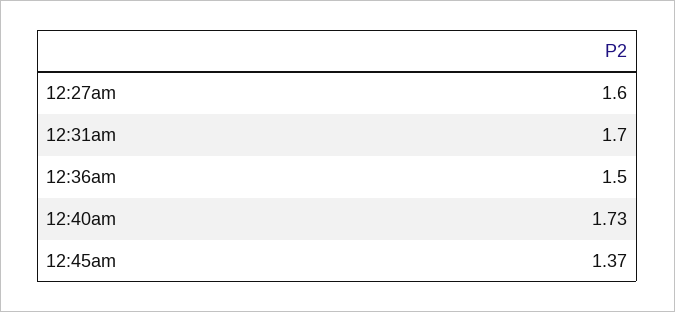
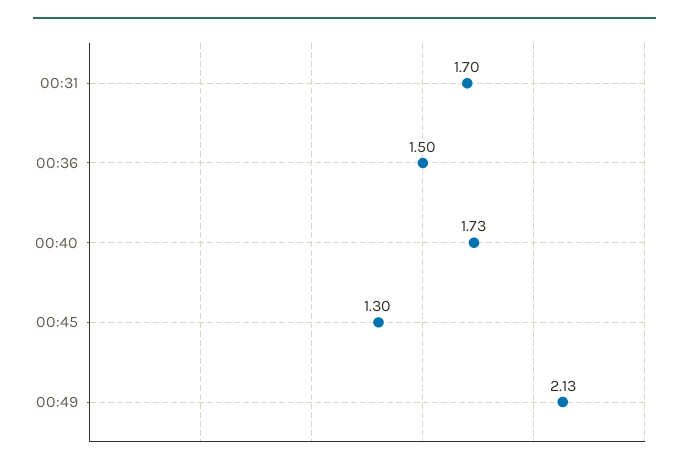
12:27am: 1.6 -> none
12:45am: 1.37 -> 1.3
00:49: none -> 2.13

